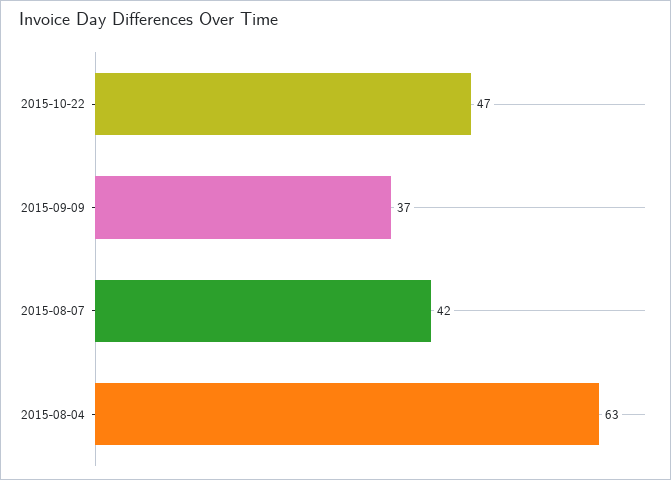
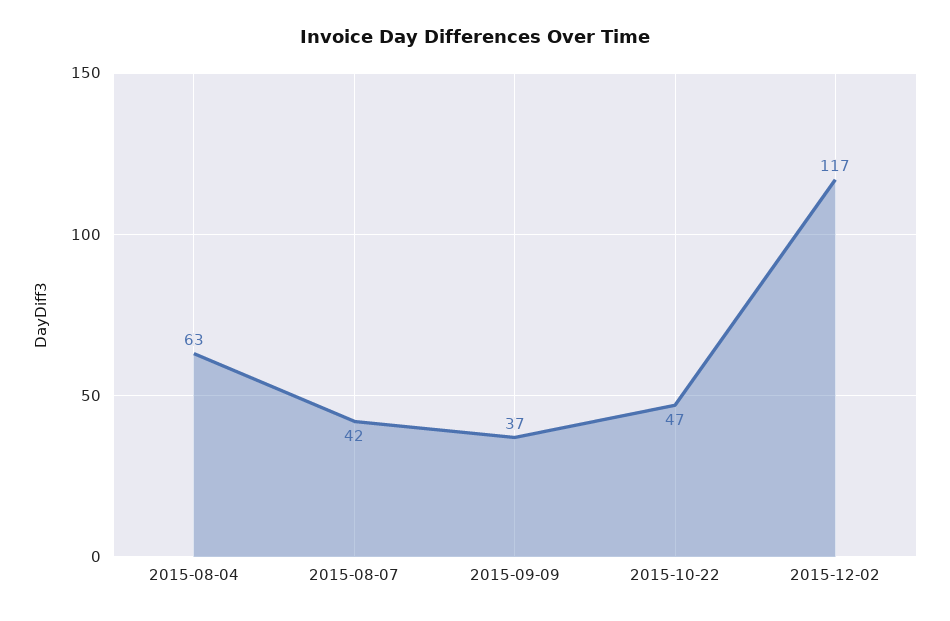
2015-12-02: none -> 117

